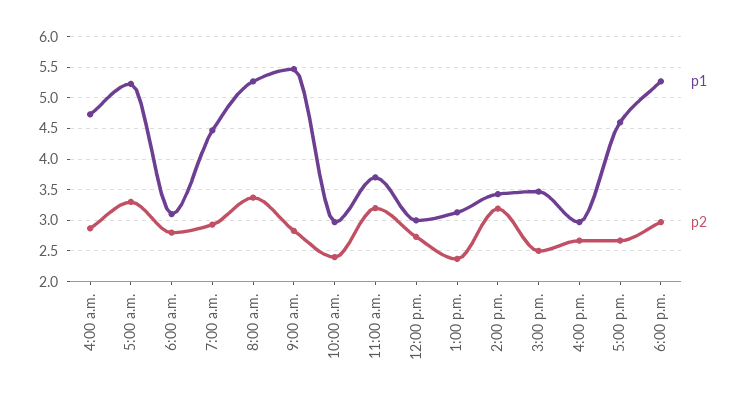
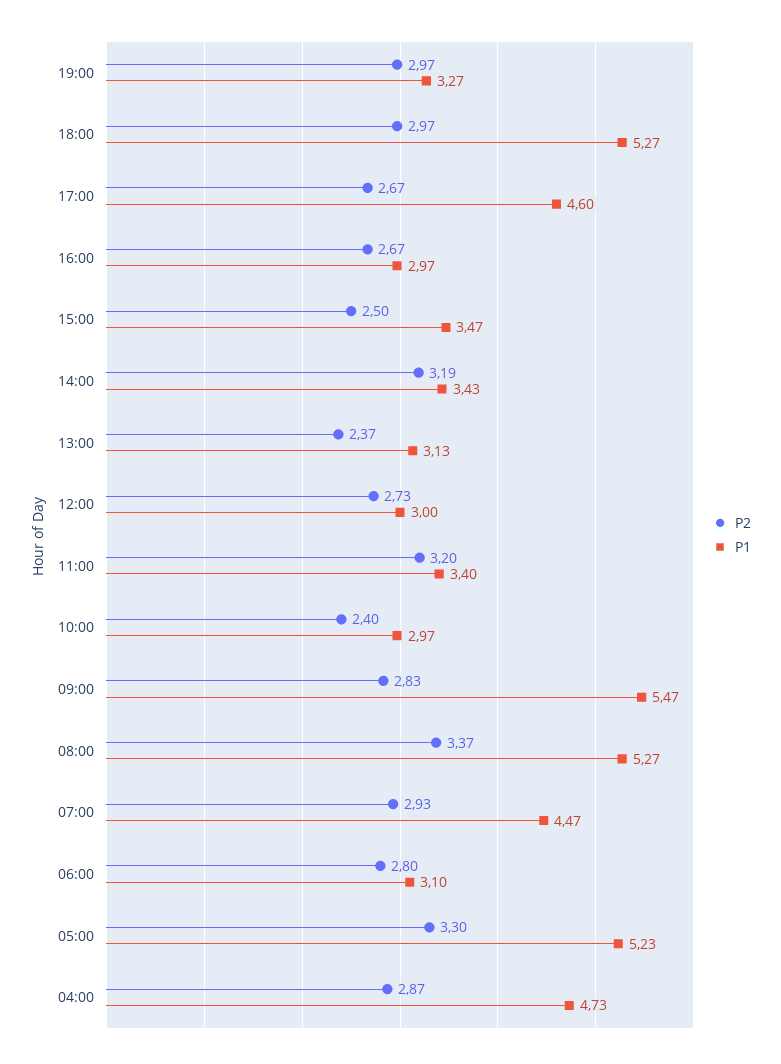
p1, 11:00 a.m.: 3.7 -> 3.4
p2, 19:00: none -> 2.97
p1, 19:00: none -> 3.27

